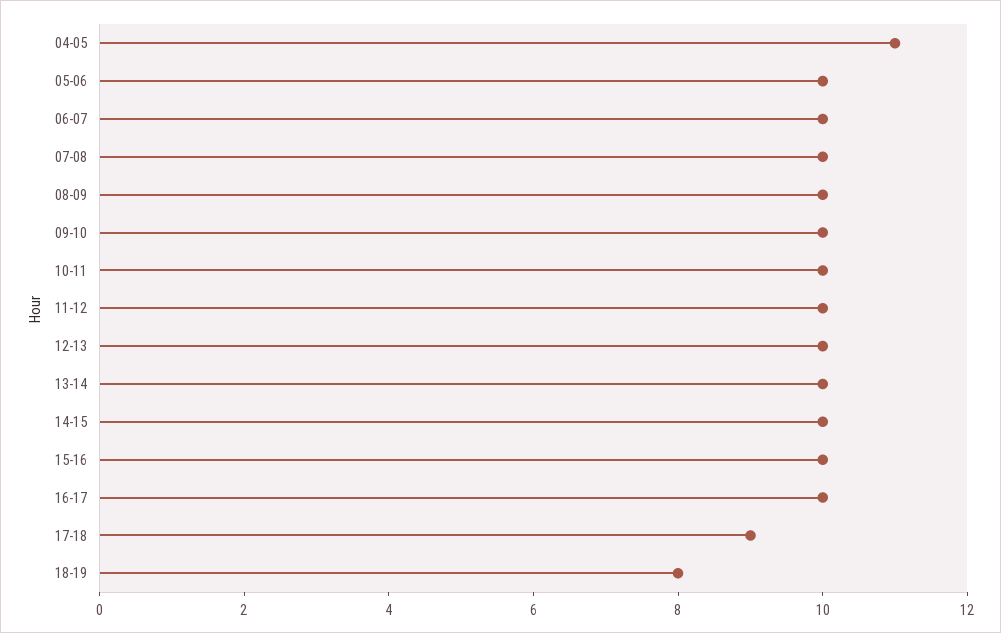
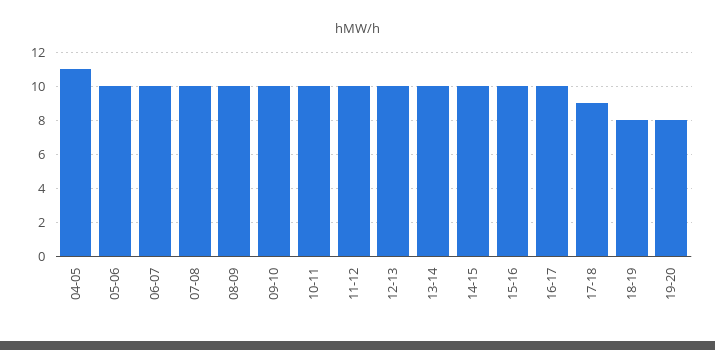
19-20: none -> 8

